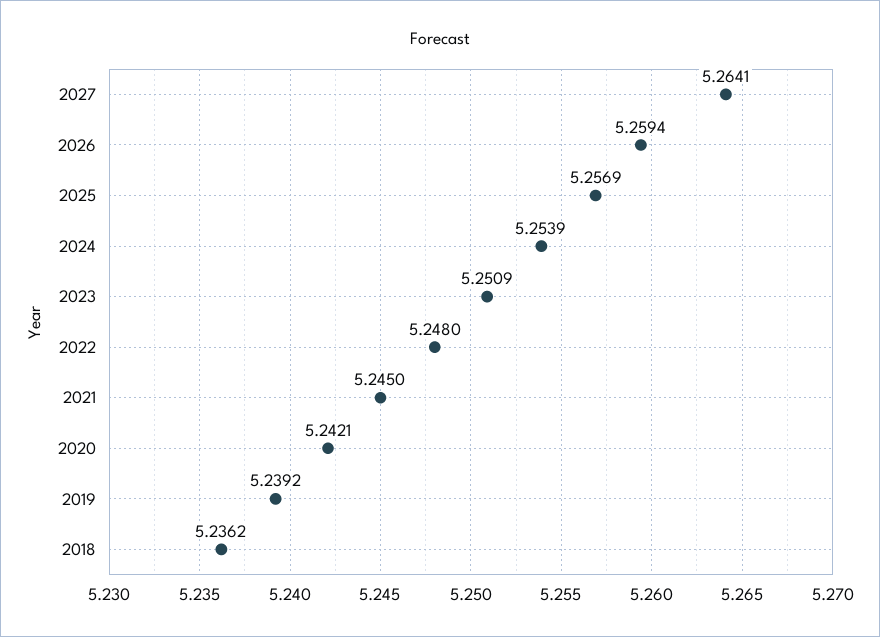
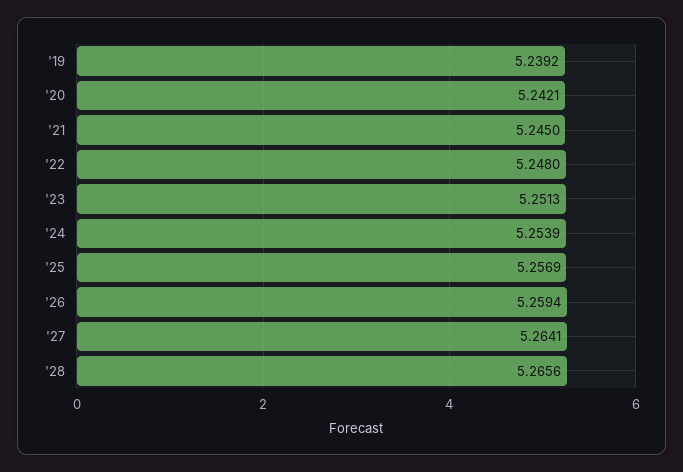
2023: 5.2509 -> 5.2513
2018: 5.2362 -> none
'28: none -> 5.2656

